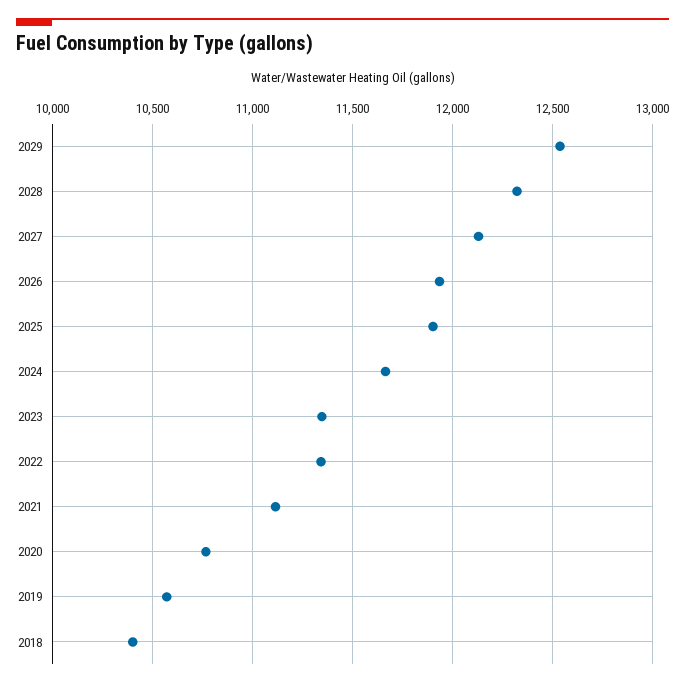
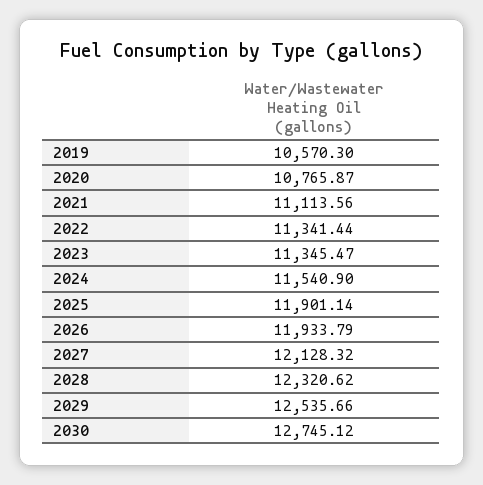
2024: 11650 -> 11540.9
2018: 10400 -> none
2030: none -> 12745.12

